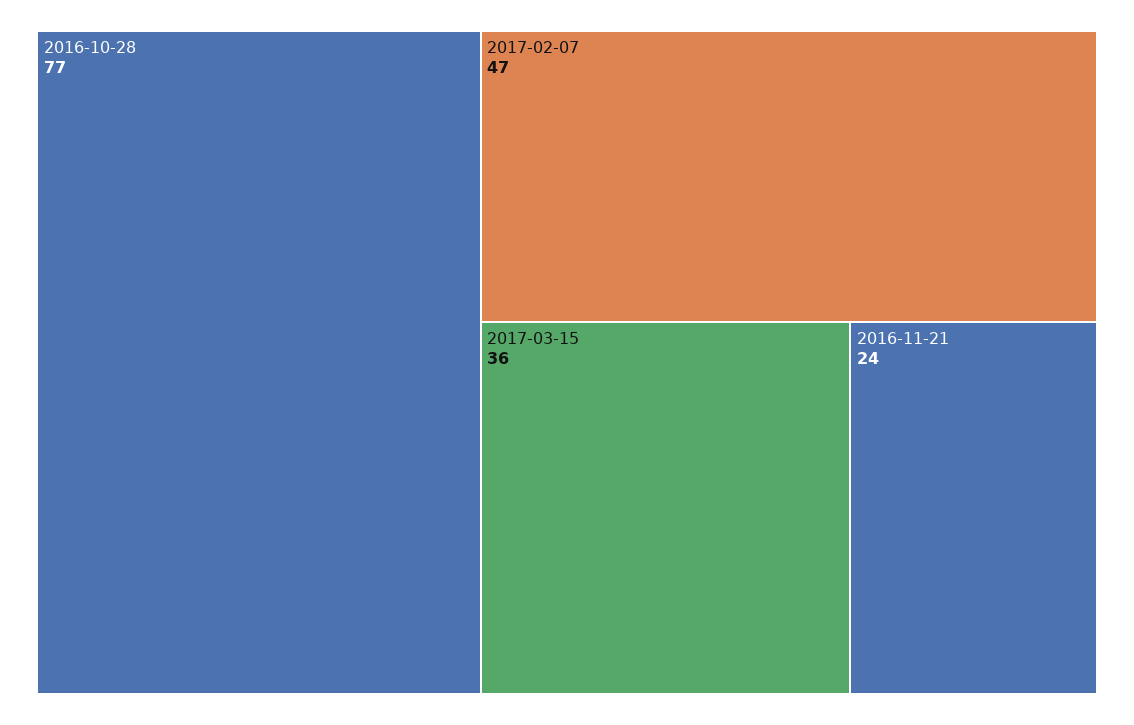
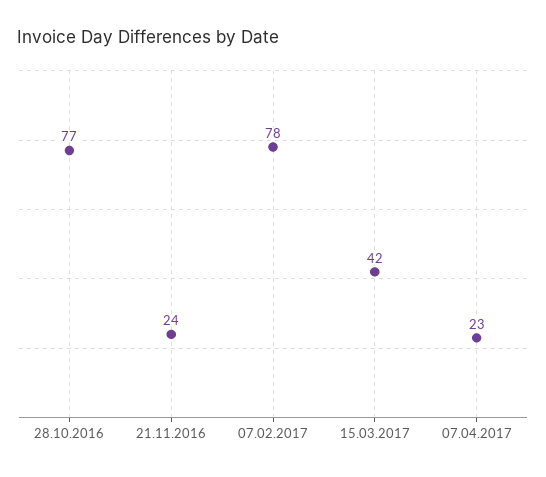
2017-02-07: 47 -> 78
2017-03-15: 36 -> 42
07.04.2017: none -> 23

